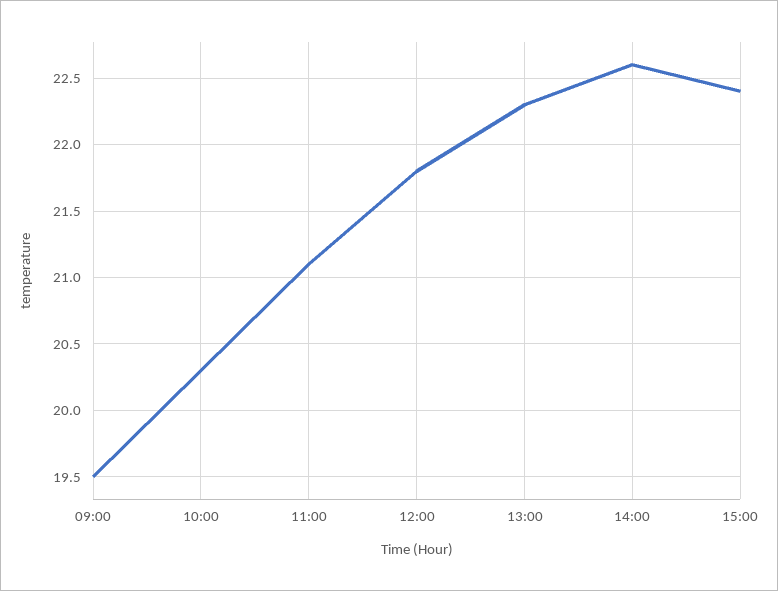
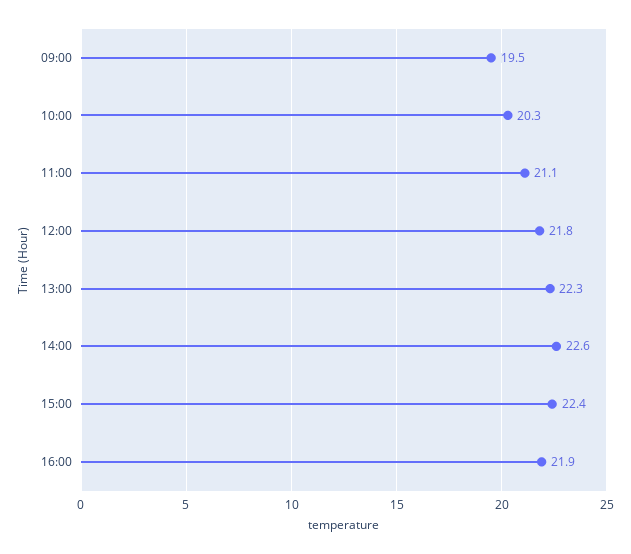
16:00: none -> 21.9

